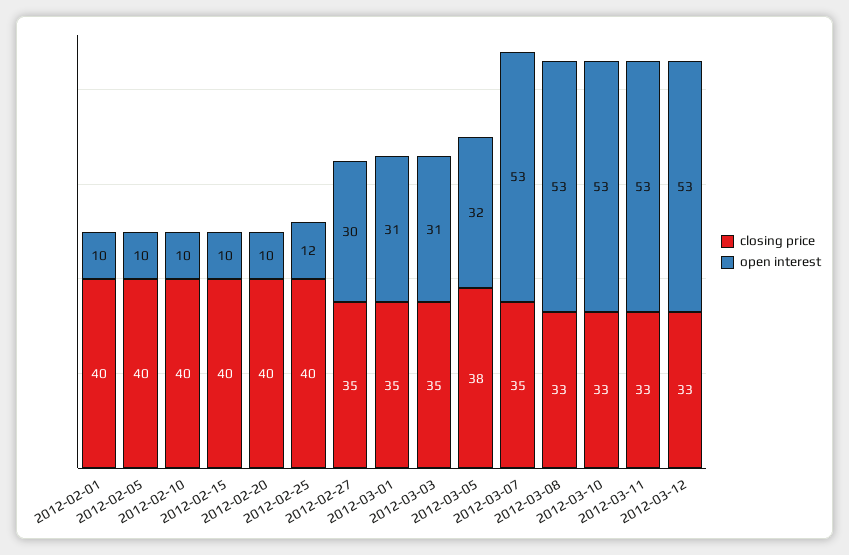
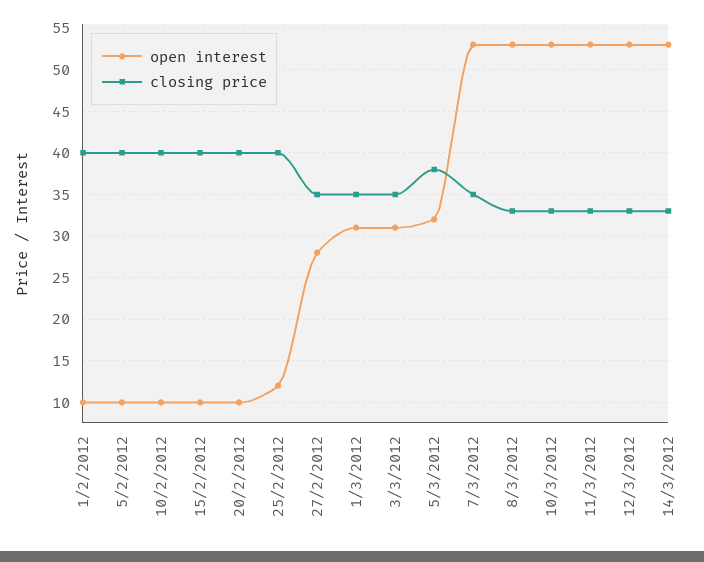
open interest, 2012-02-27: 30 -> 28
open interest, 14/3/2012: none -> 53
closing price, 14/3/2012: none -> 33

